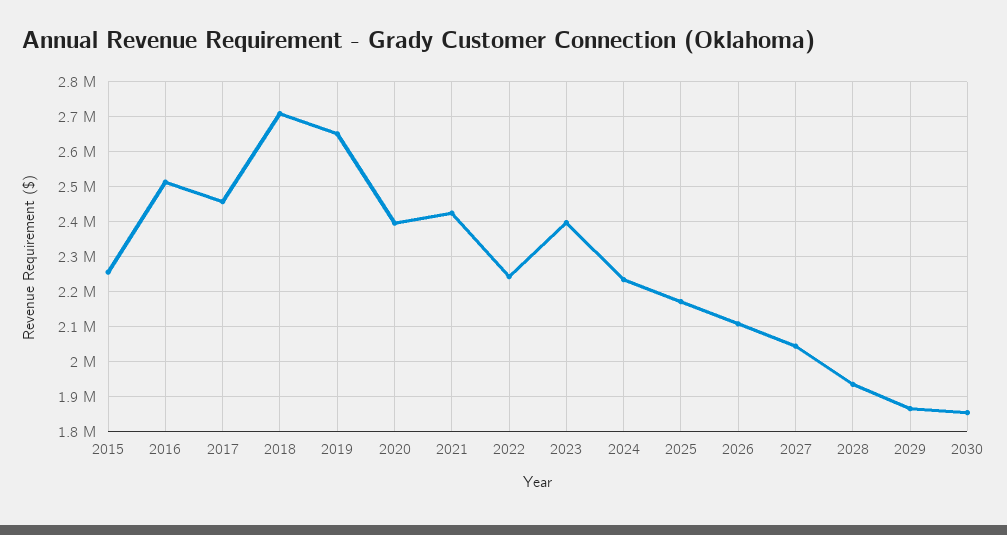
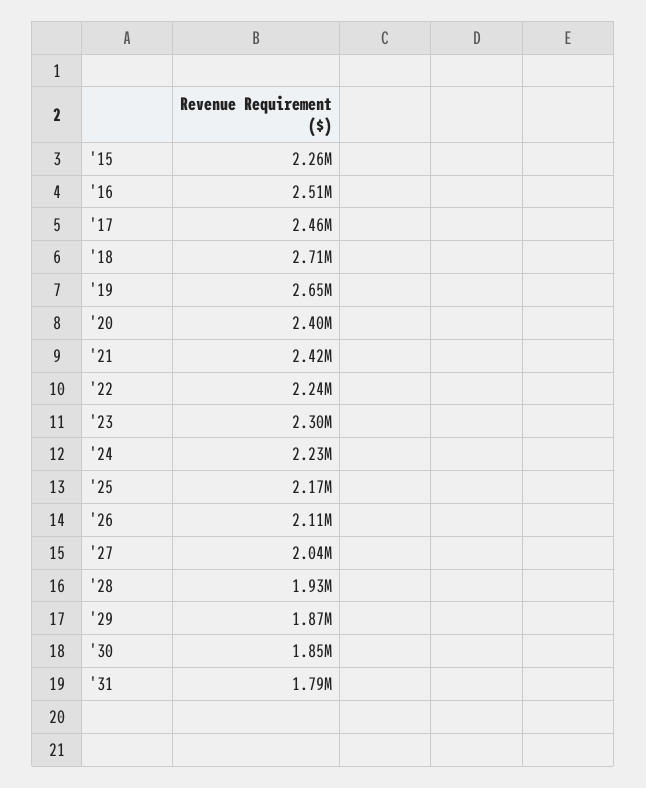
2023: 2400000 -> 2300000
'31: none -> 1790000

